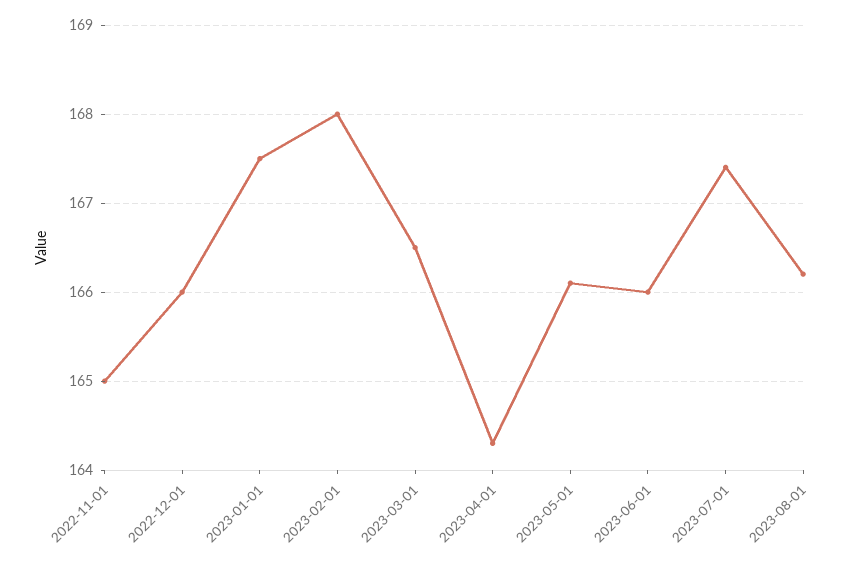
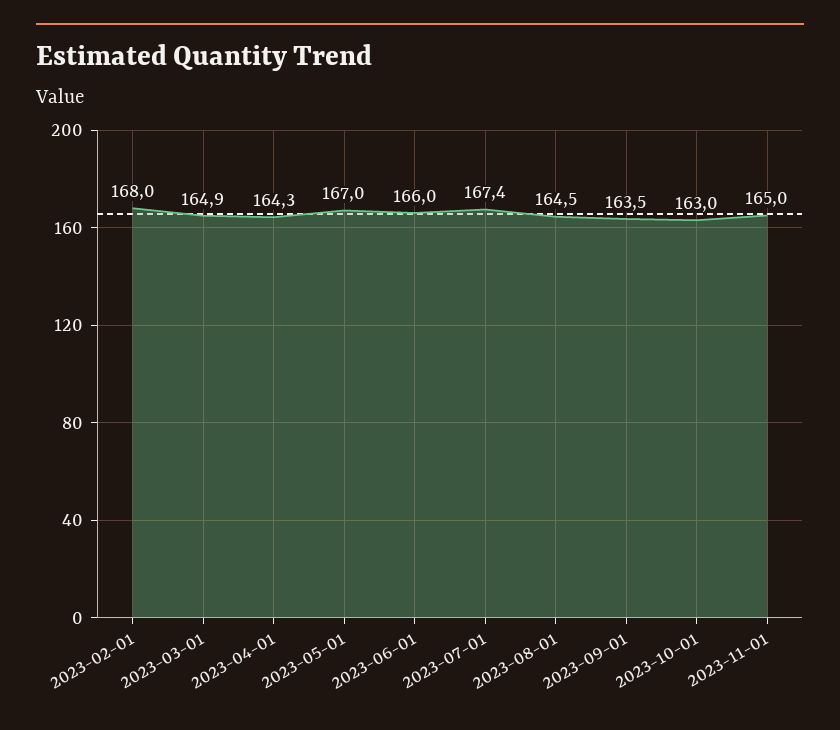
2022-11-01: 165 -> none
2022-12-01: 166 -> none
2023-01-01: 167.5 -> none
2023-03-01: 166.5 -> 164.9
2023-05-01: 166.1 -> 167
2023-08-01: 166.2 -> 164.5
2023-09-01: none -> 163.5
2023-10-01: none -> 163
2023-11-01: none -> 165

